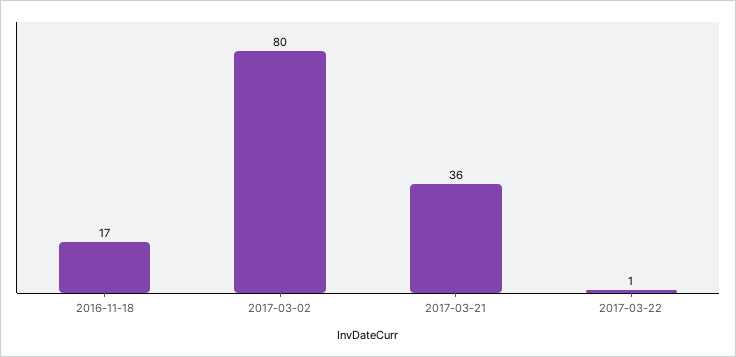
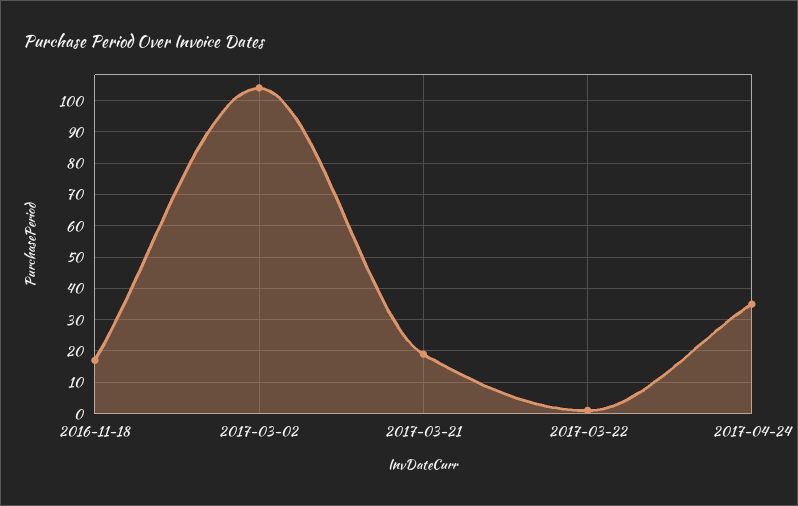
2017-03-02: 80 -> 105
2017-03-21: 36 -> 20
2017-04-24: none -> 35

